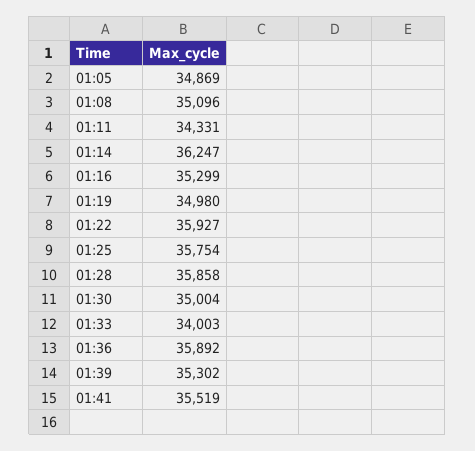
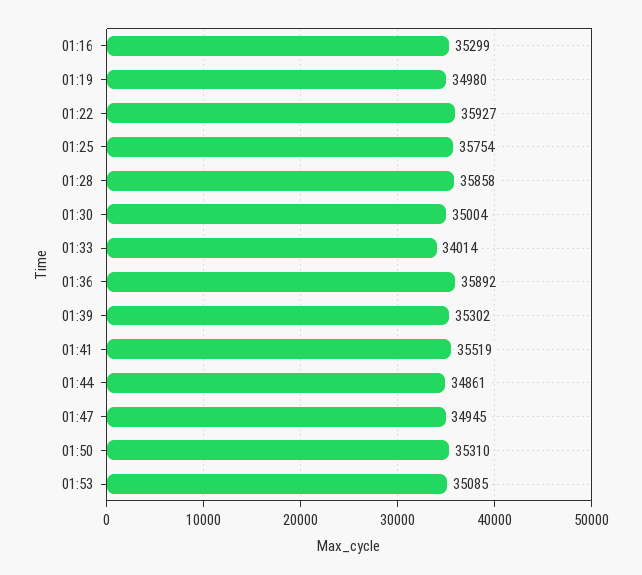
01:05: 34869 -> none
01:08: 35096 -> none
01:11: 34331 -> none
01:14: 36247 -> none
01:33: 34003 -> 34014
01:44: none -> 34861
01:47: none -> 34945
01:50: none -> 35310
01:53: none -> 35085

